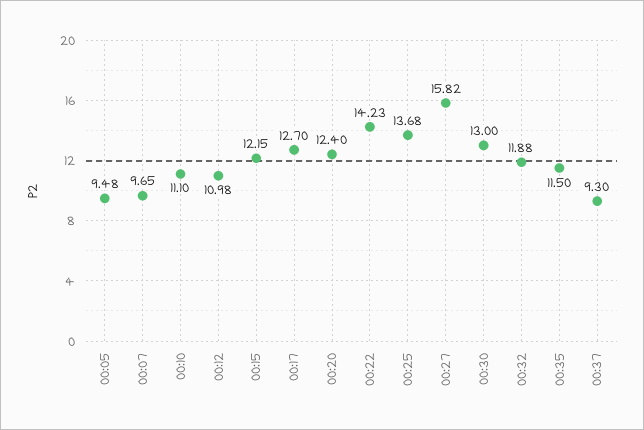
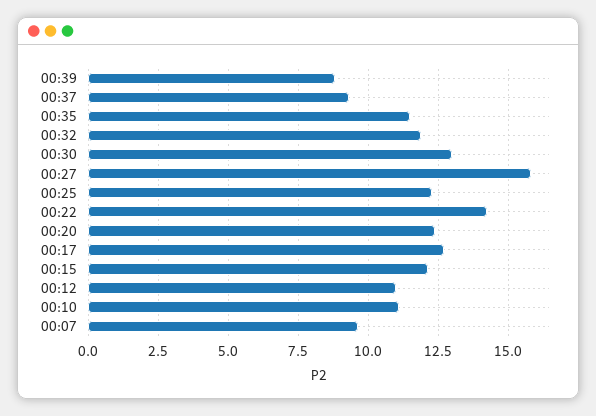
00:05: 9.48 -> none
00:25: 13.68 -> 12.25
00:39: none -> 8.75

